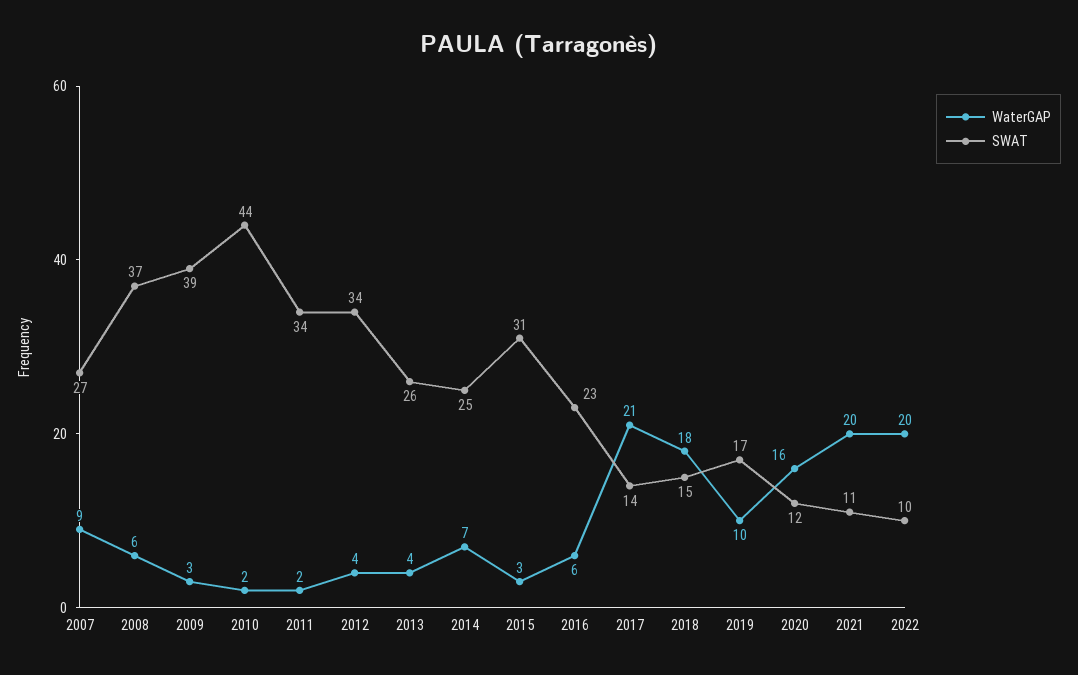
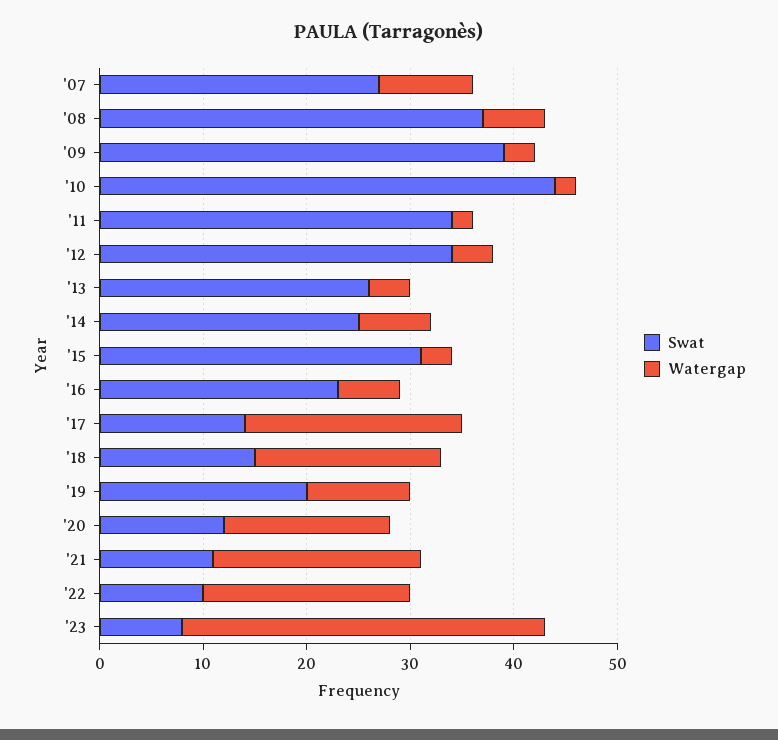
SWAT, 2019: 17 -> 20
SWAT, '23: none -> 8
WaterGAP, '23: none -> 35

